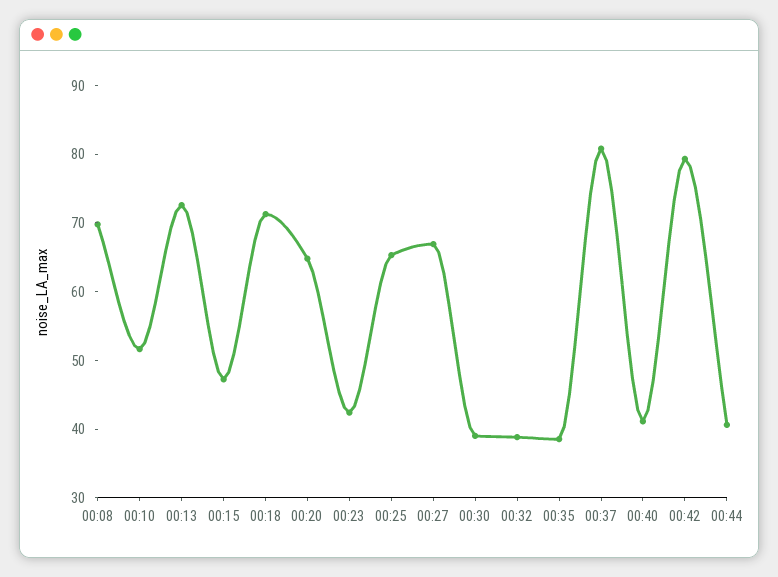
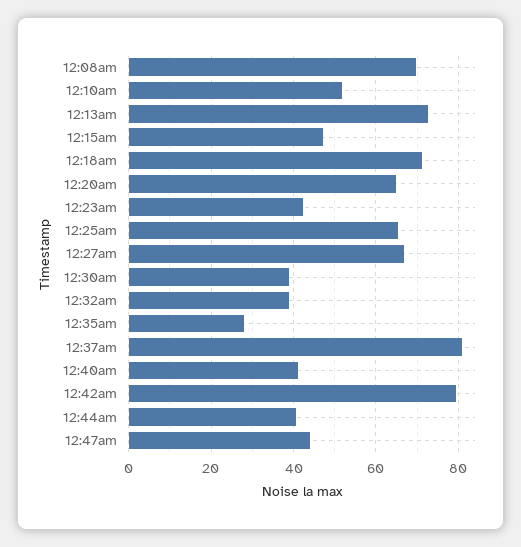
00:35: 38 -> 28
12:47am: none -> 44

